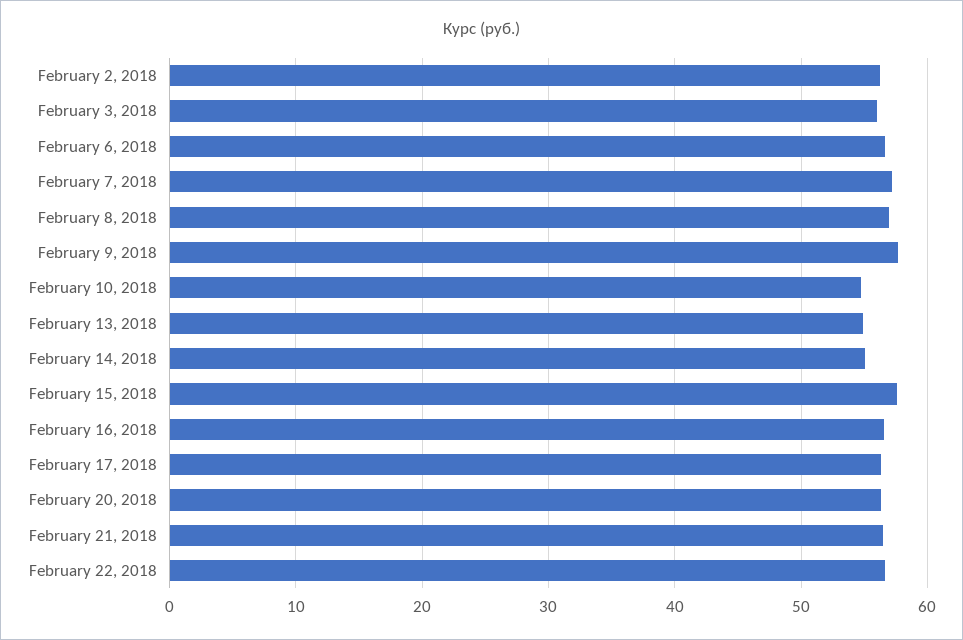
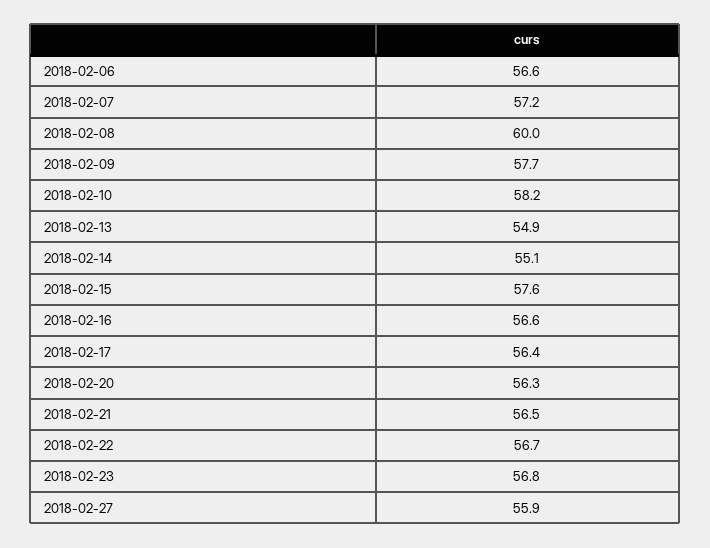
February 2, 2018: 56 -> none
February 3, 2018: 56 -> none
February 8, 2018: 57 -> 60
February 10, 2018: 55 -> 58.2
2018-02-23: none -> 56.8
2018-02-27: none -> 55.9

